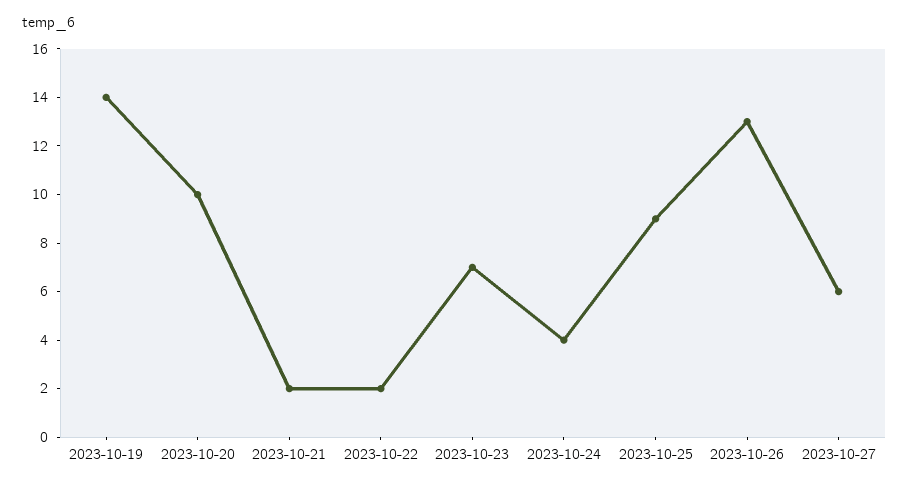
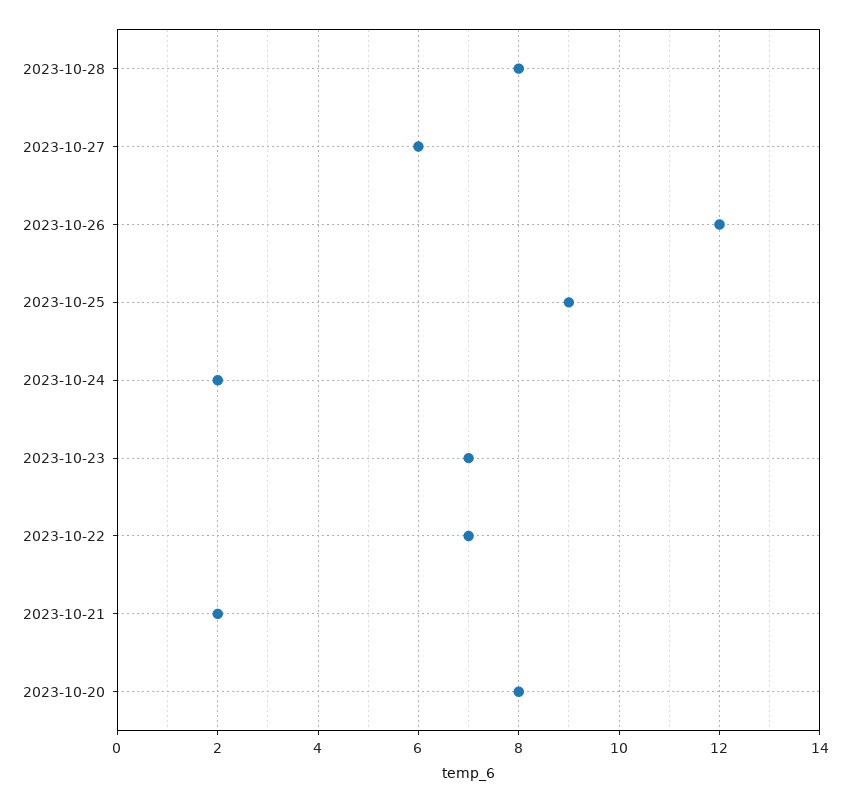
2023-10-19: 14 -> none
2023-10-20: 10 -> 8
2023-10-22: 2 -> 7
2023-10-24: 4 -> 2
2023-10-26: 13 -> 12
2023-10-28: none -> 8

